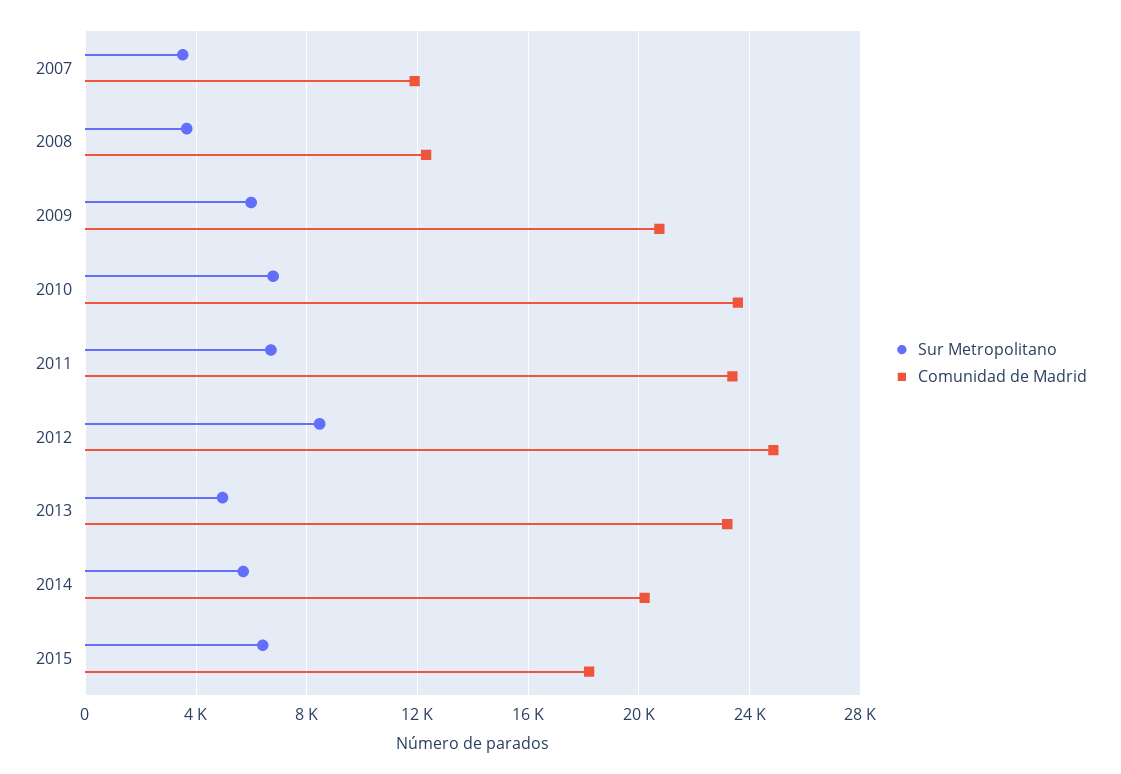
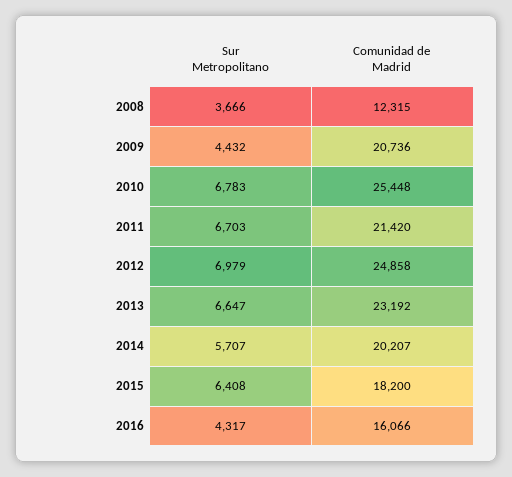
Sur Metropolitano, 2007: 3500 -> none
Comunidad de Madrid, 2007: 12000 -> none
Sur Metropolitano, 2009: 6000 -> 4432
Comunidad de Madrid, 2010: 23500 -> 25448
Comunidad de Madrid, 2011: 23500 -> 21420
Sur Metropolitano, 2012: 8500 -> 6979
Sur Metropolitano, 2013: 5000 -> 6647
Sur Metropolitano, 2016: none -> 4317
Comunidad de Madrid, 2016: none -> 16066

